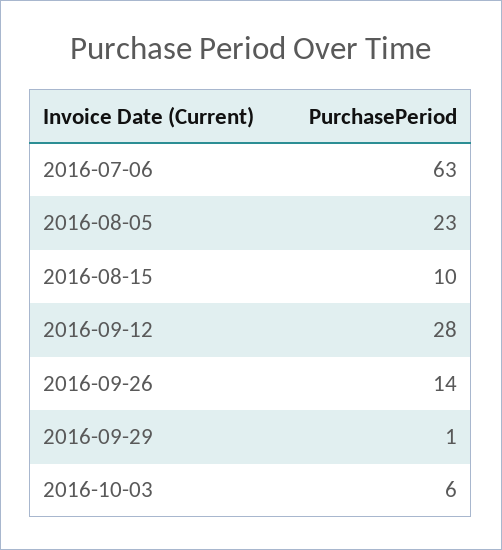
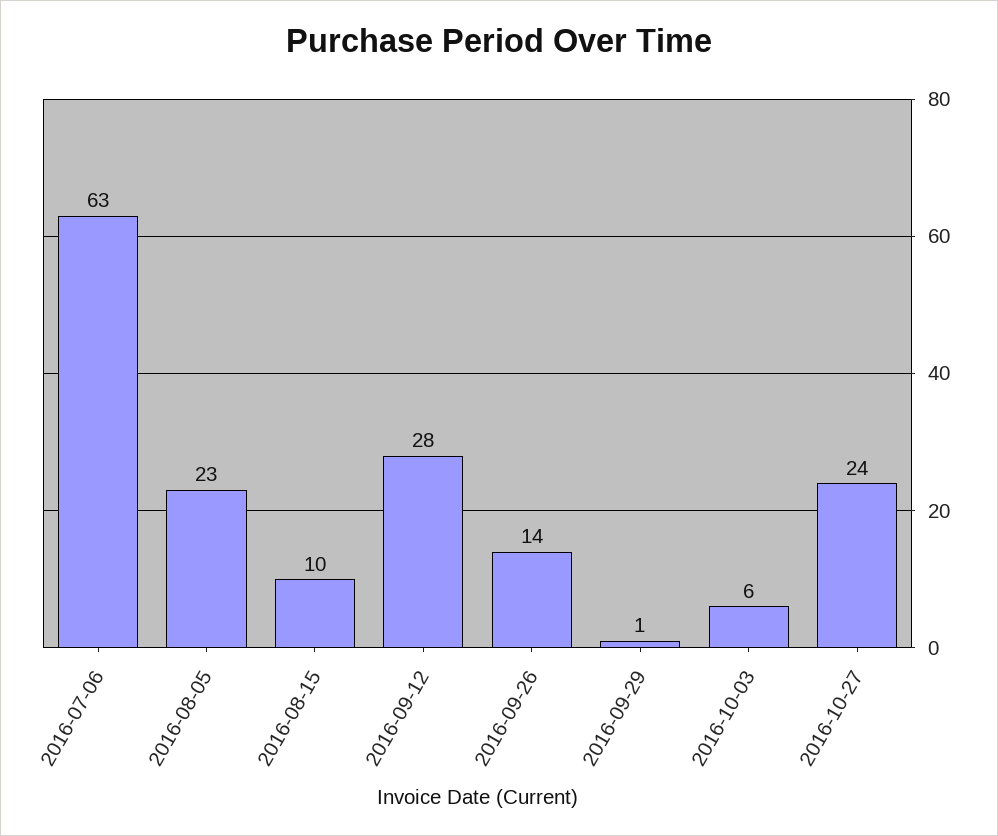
2016-10-27: none -> 24

